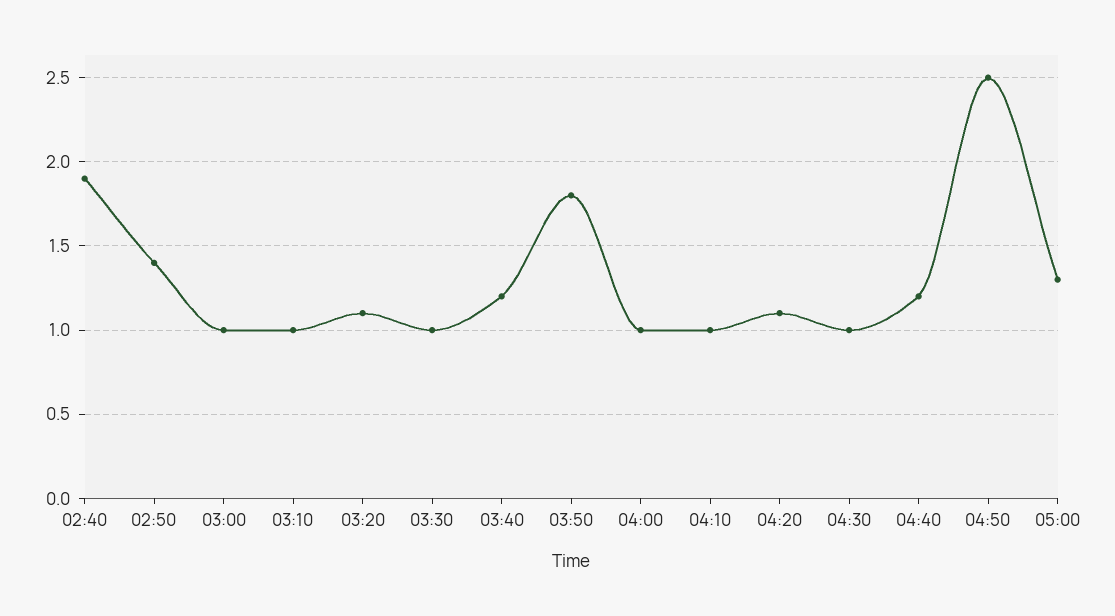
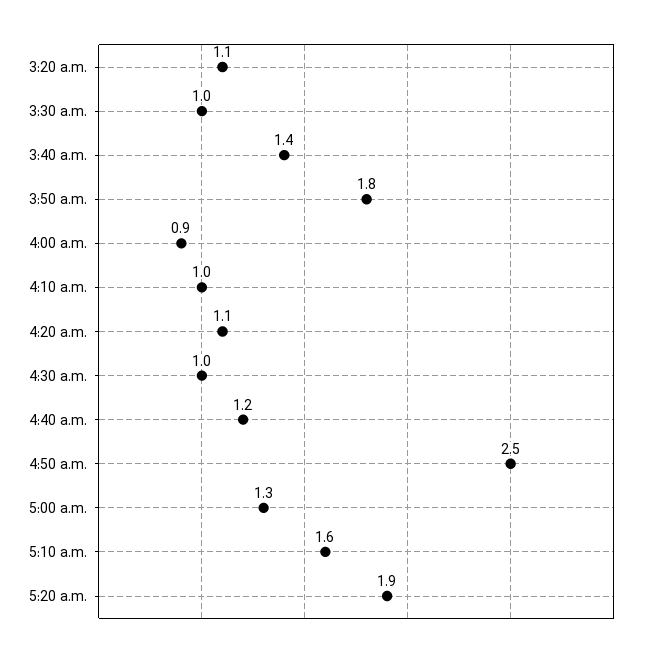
02:40: 1.9 -> none
02:50: 1.4 -> none
03:00: 1 -> none
03:10: 1 -> none
03:40: 1.2 -> 1.4
04:00: 1 -> 0.9
5:10 a.m.: none -> 1.6
5:20 a.m.: none -> 1.9

